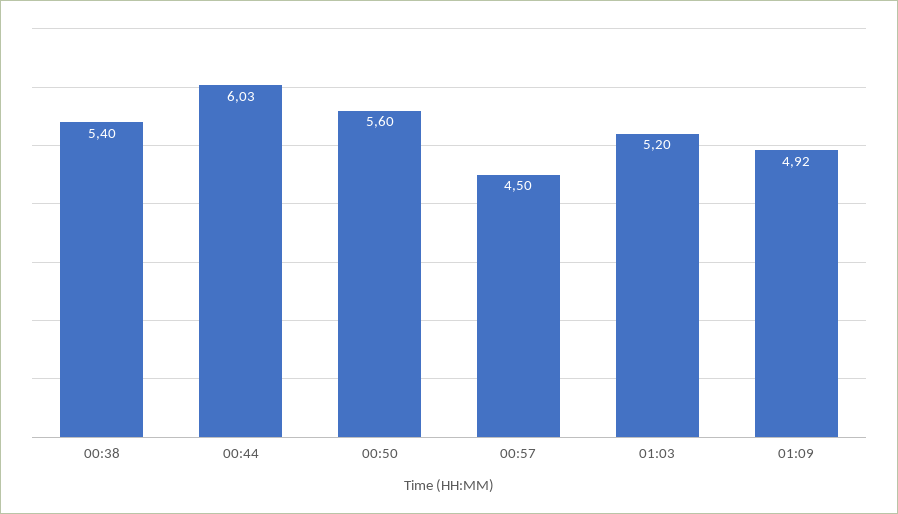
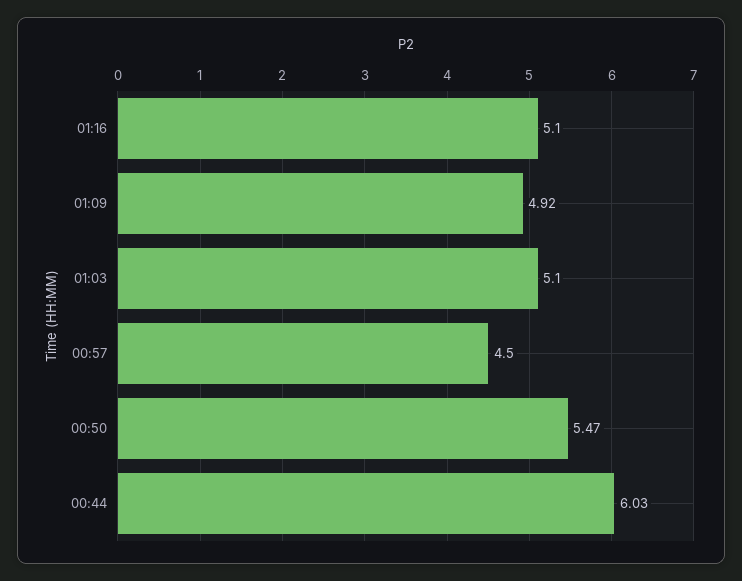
00:38: 5.4 -> none
00:50: 5.6 -> 5.47
01:03: 5.2 -> 5.1
01:16: none -> 5.1

